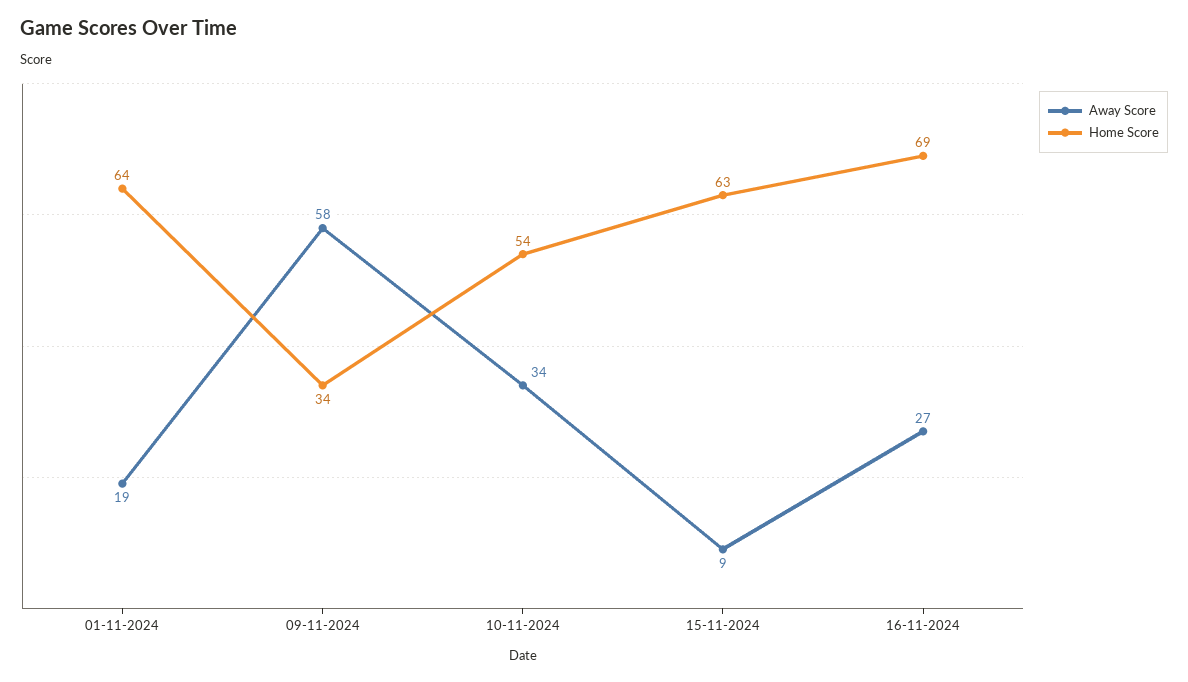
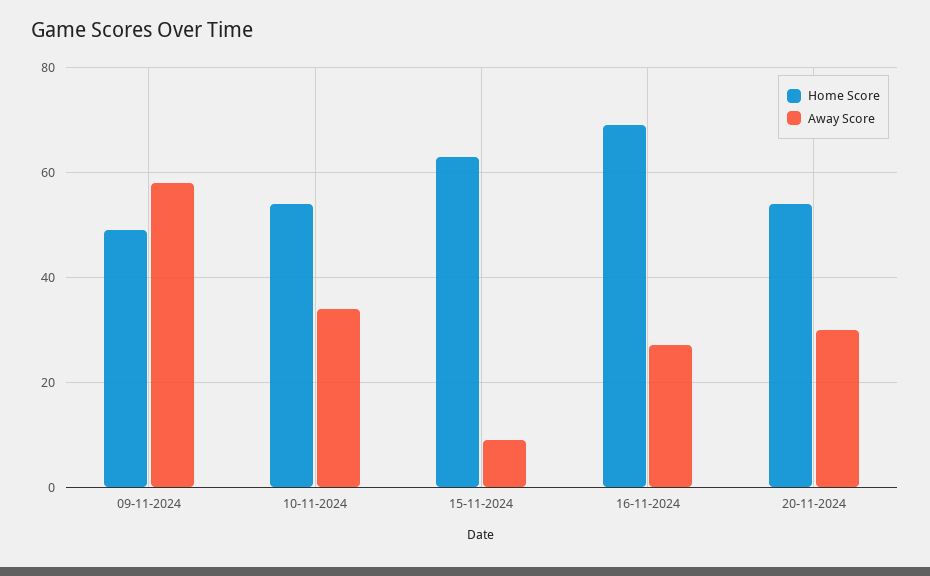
Away Score, 01-11-2024: 19 -> none
Home Score, 01-11-2024: 64 -> none
Home Score, 09-11-2024: 34 -> 50
Home Score, 20-11-2024: none -> 55
Away Score, 20-11-2024: none -> 30

